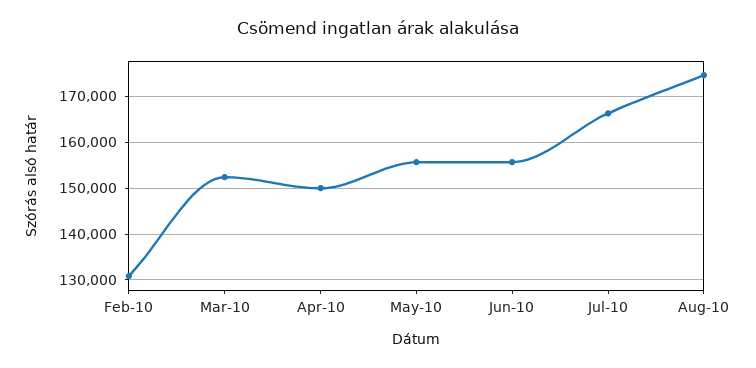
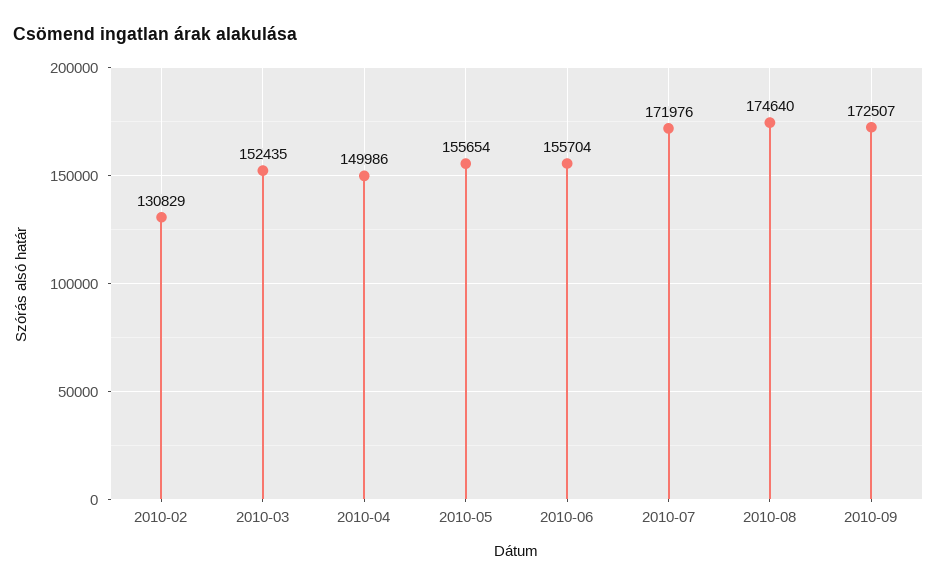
Jul-10: 166000 -> 171976
2010-09: none -> 172507

